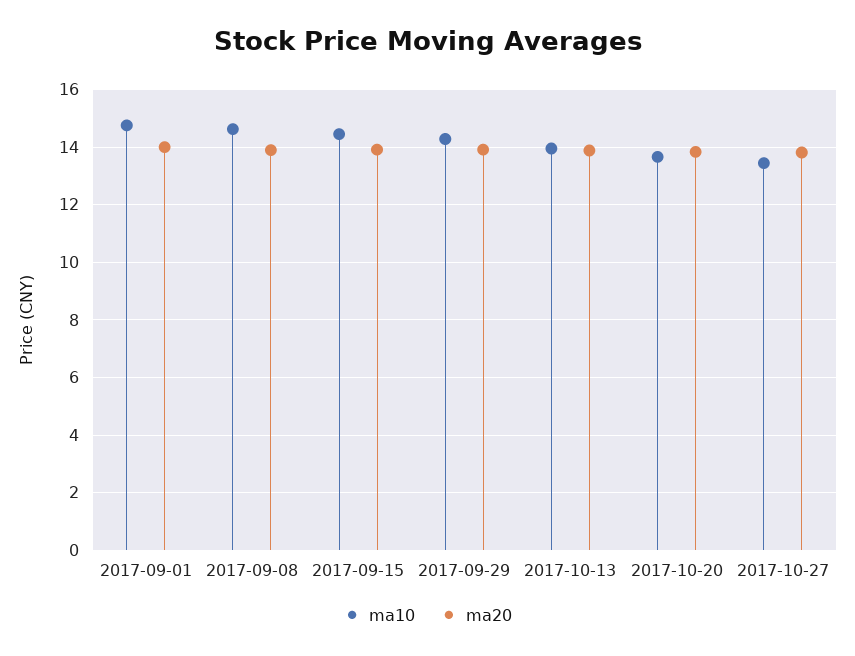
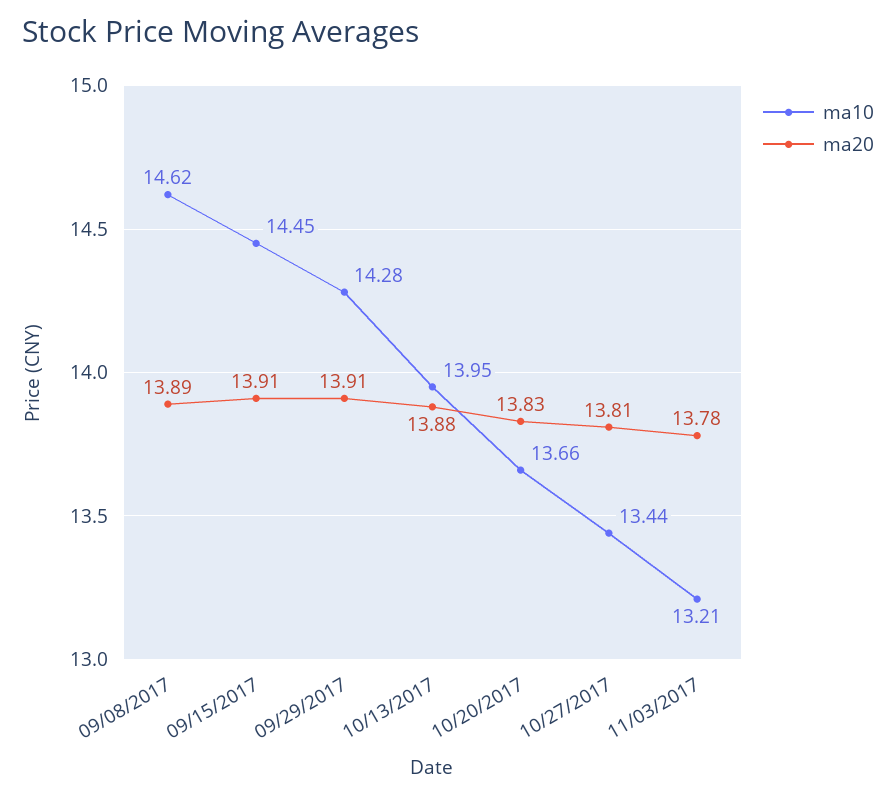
ma10, 2017-09-01: 14.75 -> none
ma20, 2017-09-01: 14 -> none
ma10, 11/03/2017: none -> 13.21
ma20, 11/03/2017: none -> 13.78

